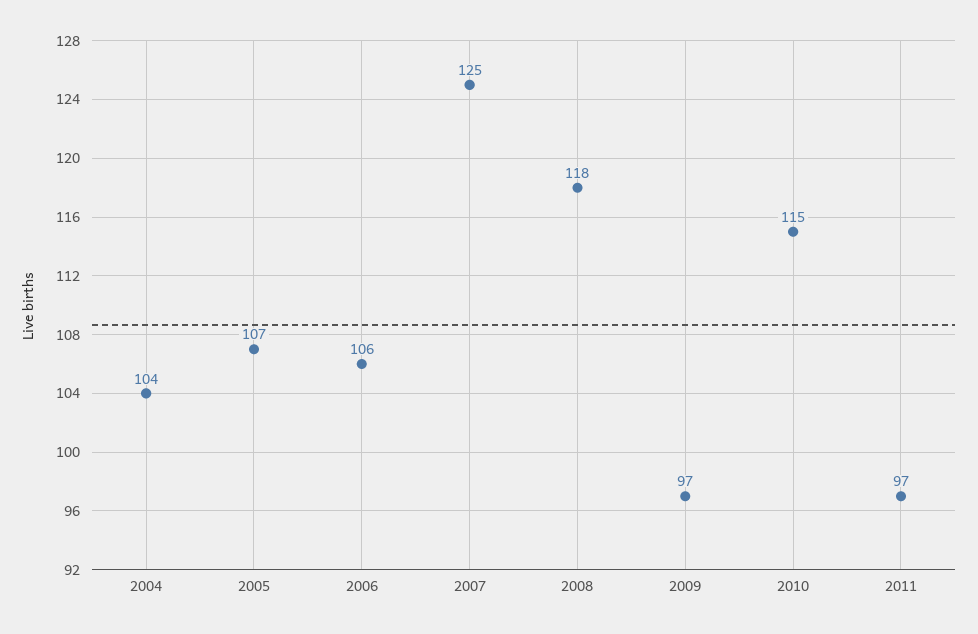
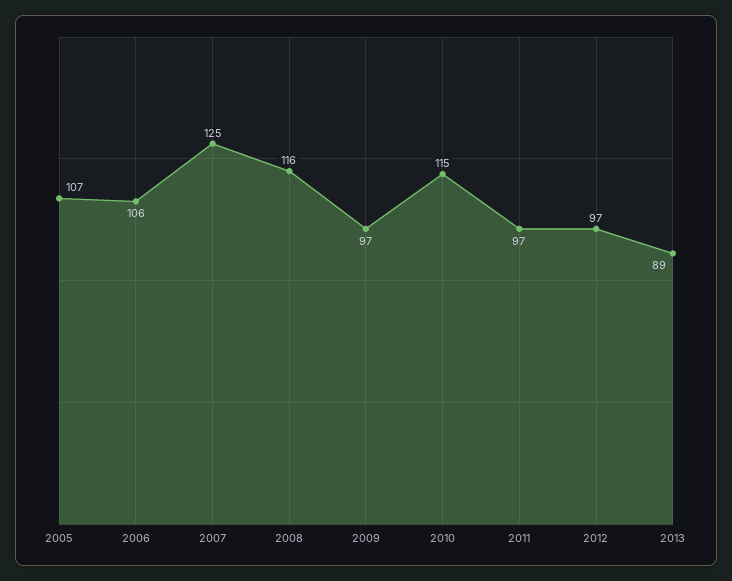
2004: 104 -> none
2008: 118 -> 116
2012: none -> 97
2013: none -> 89

